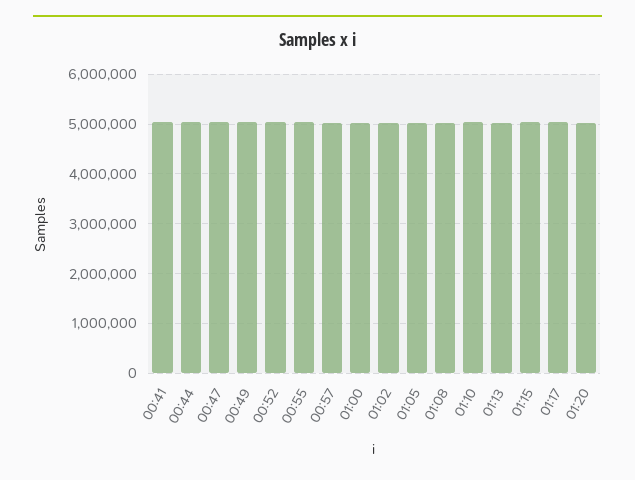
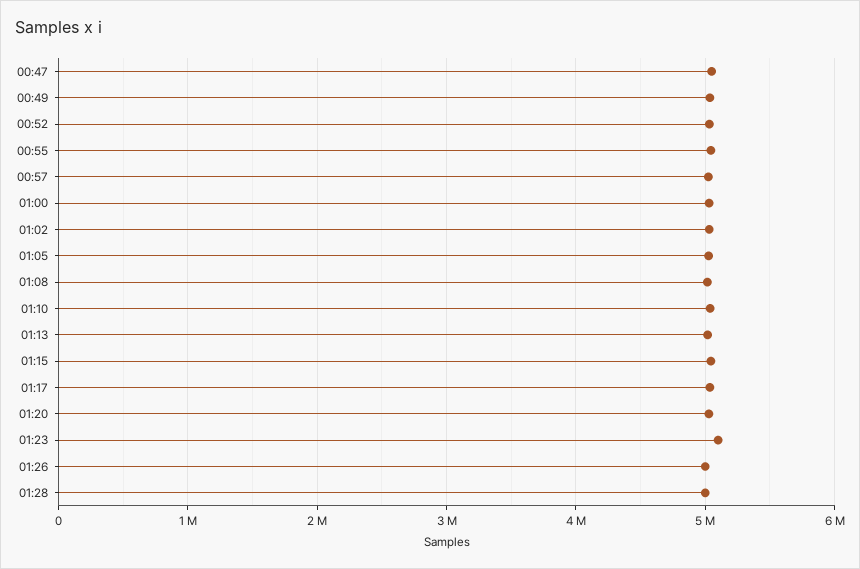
00:41: 5000000 -> none
00:44: 5000000 -> none
01:23: none -> 5100000
01:26: none -> 5000000
01:28: none -> 5000000

